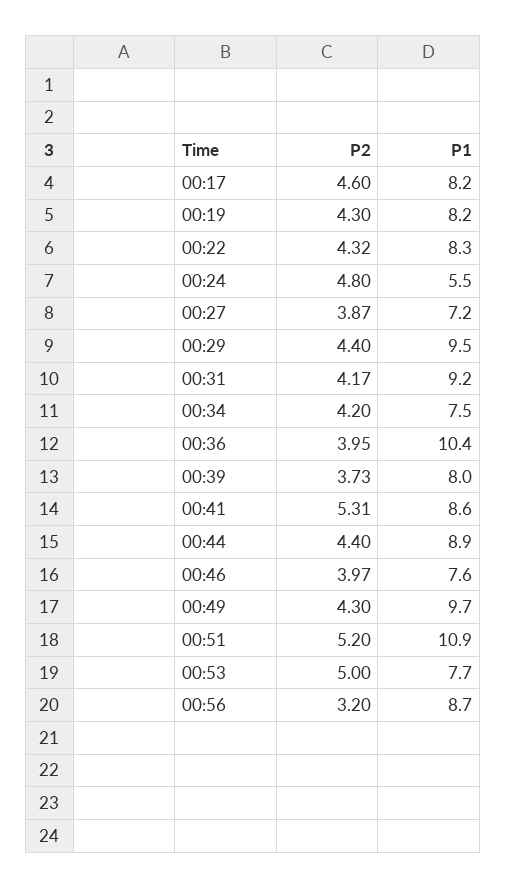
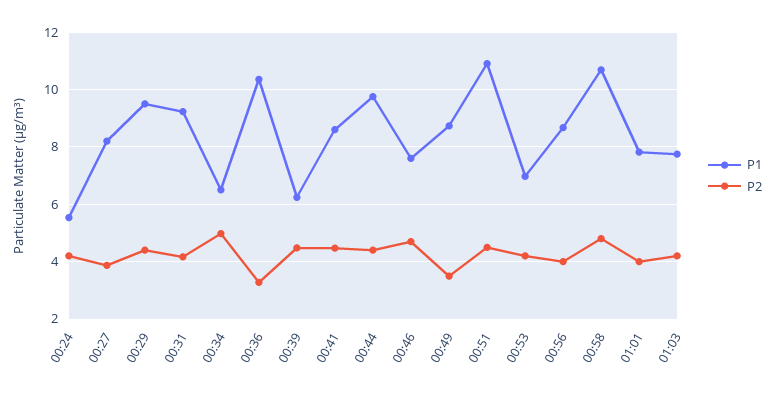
P2, 00:17: 4.6 -> none
P1, 00:17: 8.2 -> none
P2, 00:19: 4.3 -> none
P1, 00:19: 8.2 -> none
P2, 00:22: 4.32 -> none
P1, 00:22: 8.3 -> none
P2, 00:24: 4.8 -> 4.25
P1, 00:27: 7.2 -> 8.25
P2, 00:34: 4.2 -> 5
P1, 00:34: 7.5 -> 6.5
P2, 00:36: 3.95 -> 3.25
P2, 00:39: 3.73 -> 4.5
P1, 00:39: 8 -> 6.25
P2, 00:41: 5.31 -> 4.5
P1, 00:44: 8.9 -> 9.75
P2, 00:46: 3.97 -> 4.75
P2, 00:49: 4.3 -> 3.5
P1, 00:49: 9.7 -> 8.75
P2, 00:51: 5.2 -> 4.5
P2, 00:53: 5 -> 4.25
P1, 00:53: 7.7 -> 7
P2, 00:56: 3.2 -> 4
P1, 00:58: none -> 10.75
P2, 00:58: none -> 4.75
P1, 01:01: none -> 7.75
P2, 01:01: none -> 4
P1, 01:03: none -> 7.75
P2, 01:03: none -> 4.25

